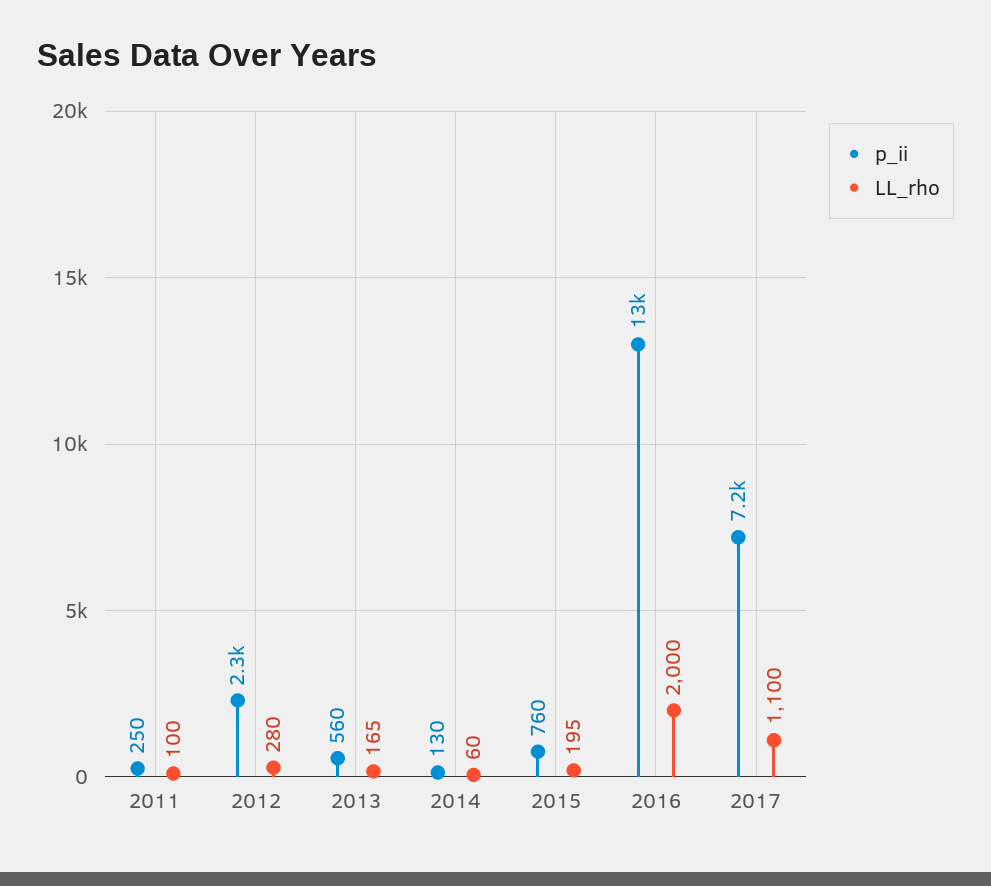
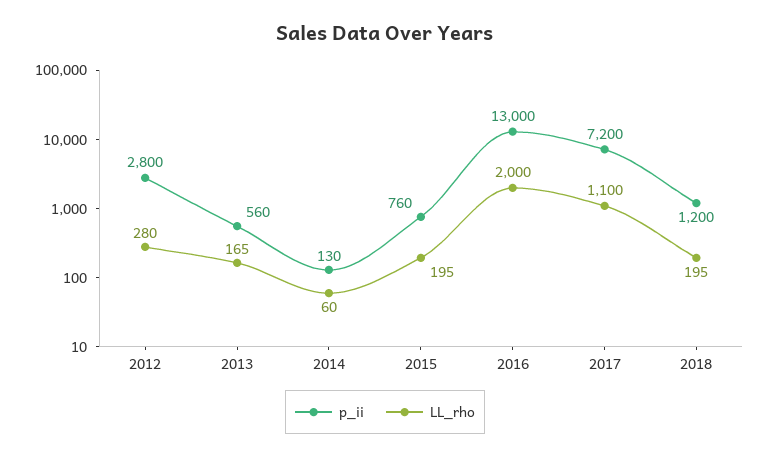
p_ii, 2011: 250 -> none
LL_rho, 2011: 100 -> none
p_ii, 2012: 2300 -> 2800
p_ii, 2018: none -> 1200
LL_rho, 2018: none -> 195

